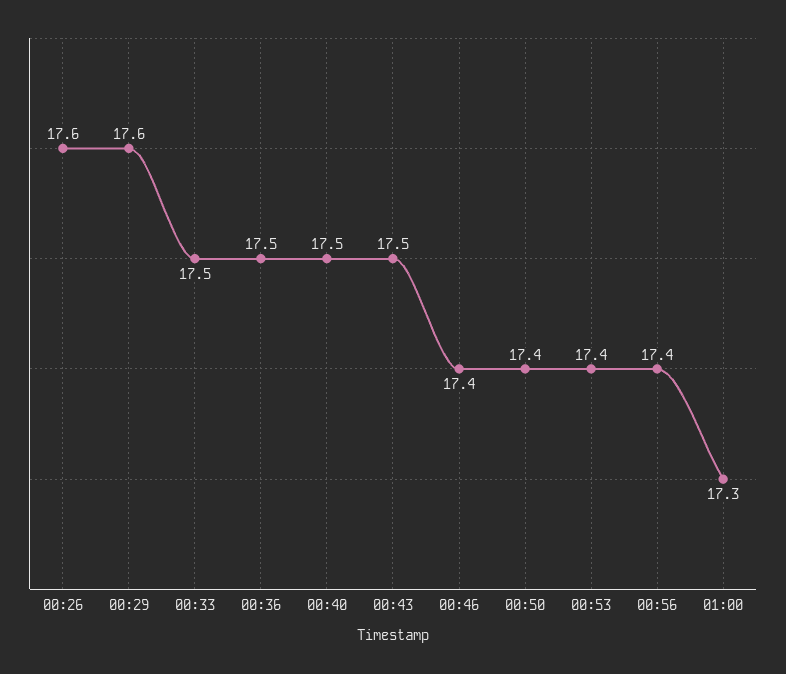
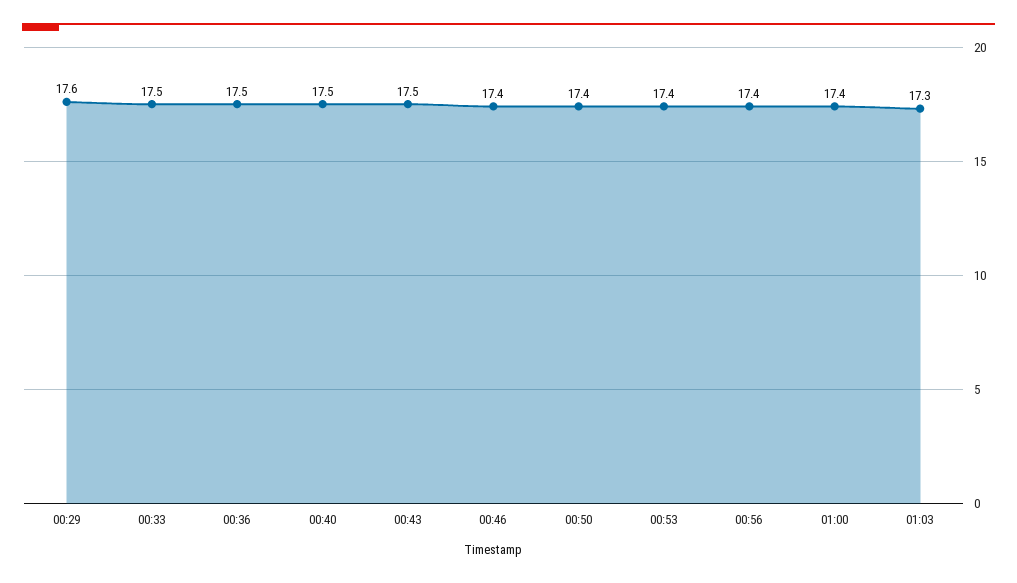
00:26: 17.6 -> none
01:00: 17.3 -> 17.4
01:03: none -> 17.3

